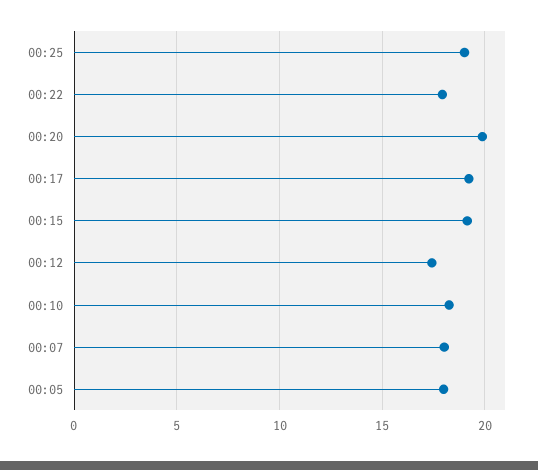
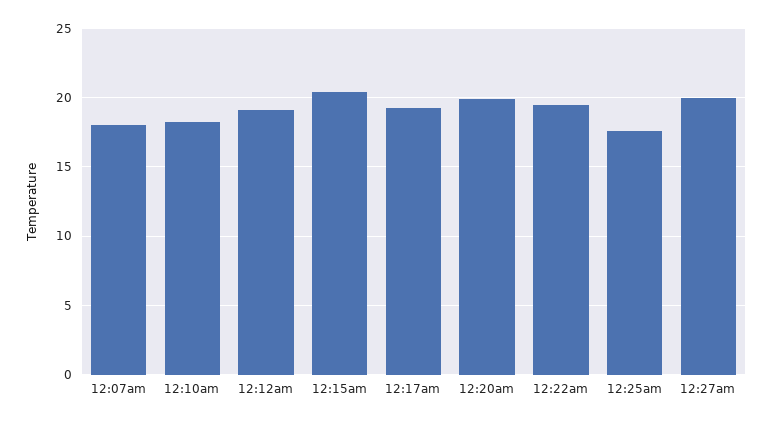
00:25: 19 -> 17.5
00:22: 18 -> 19.5
00:15: 19 -> 20.5
00:12: 17.5 -> 19
00:05: 18 -> none
12:27am: none -> 20

